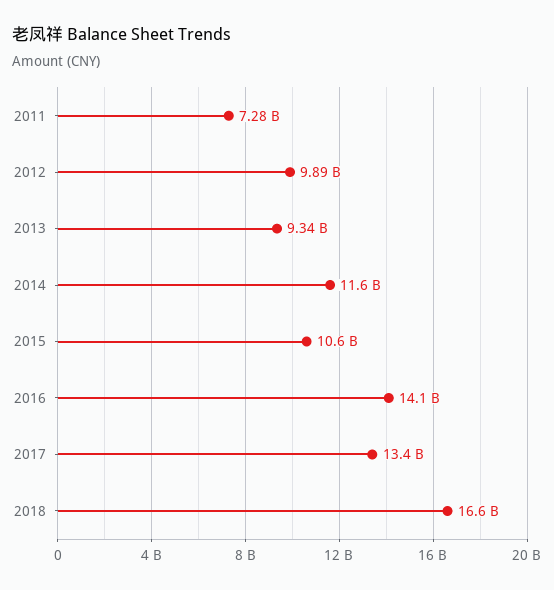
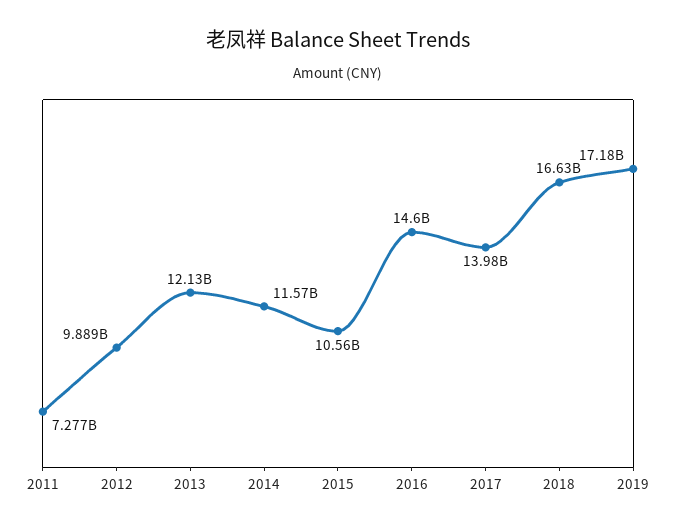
2013: 9340000000 -> 12130000000
2016: 14100000000 -> 14600000000
2017: 13400000000 -> 13980000000
2019: none -> 17180000000

